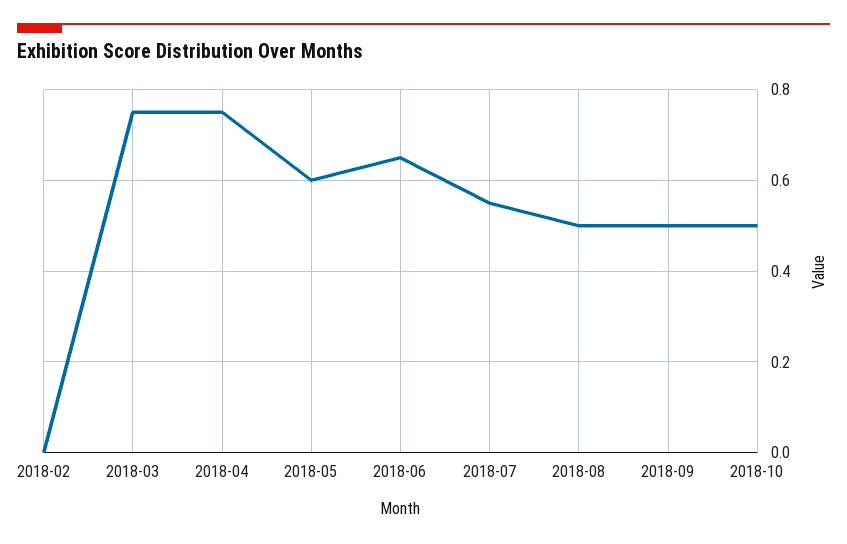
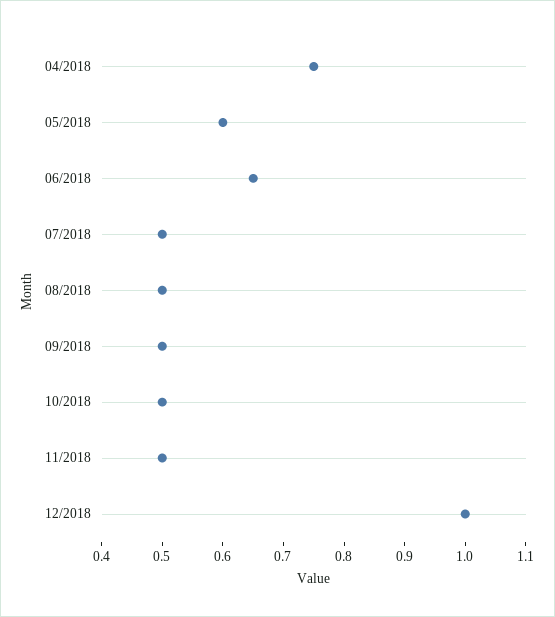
2018-02: 0 -> none
2018-03: 0.75 -> none
2018-07: 0.55 -> 0.5
11/2018: none -> 0.5
12/2018: none -> 1

